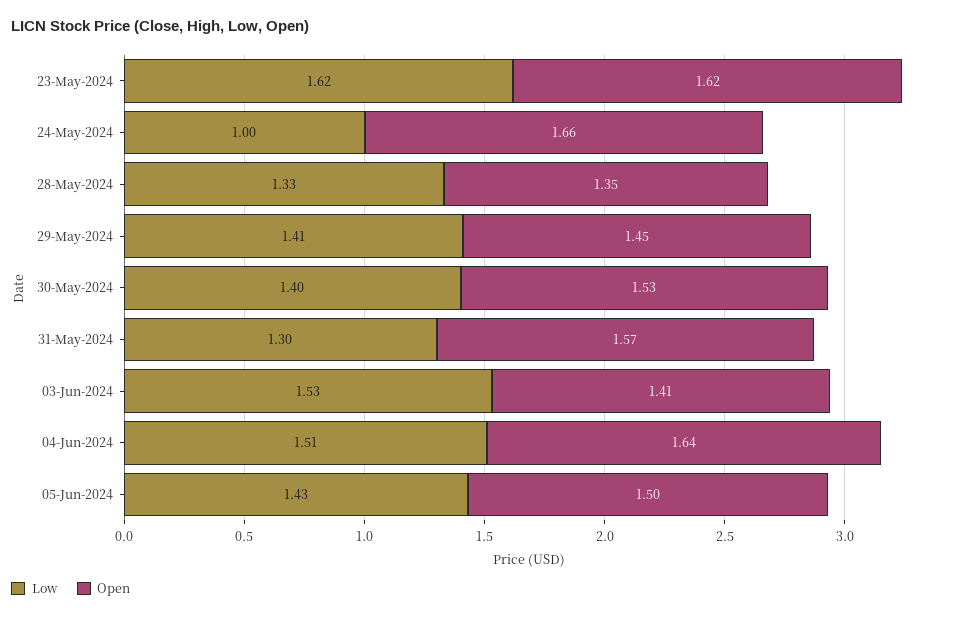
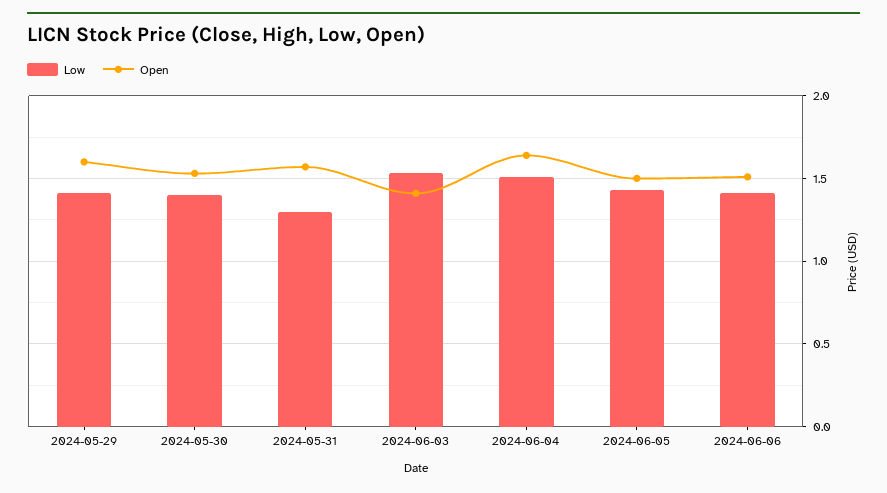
Low, 23-May-2024: 1.62 -> none
Open, 23-May-2024: 1.62 -> none
Low, 24-May-2024: 1 -> none
Open, 24-May-2024: 1.66 -> none
Low, 28-May-2024: 1.33 -> none
Open, 28-May-2024: 1.35 -> none
Open, 29-May-2024: 1.45 -> 1.6
Low, 2024-06-06: none -> 1.4
Open, 2024-06-06: none -> 1.5

